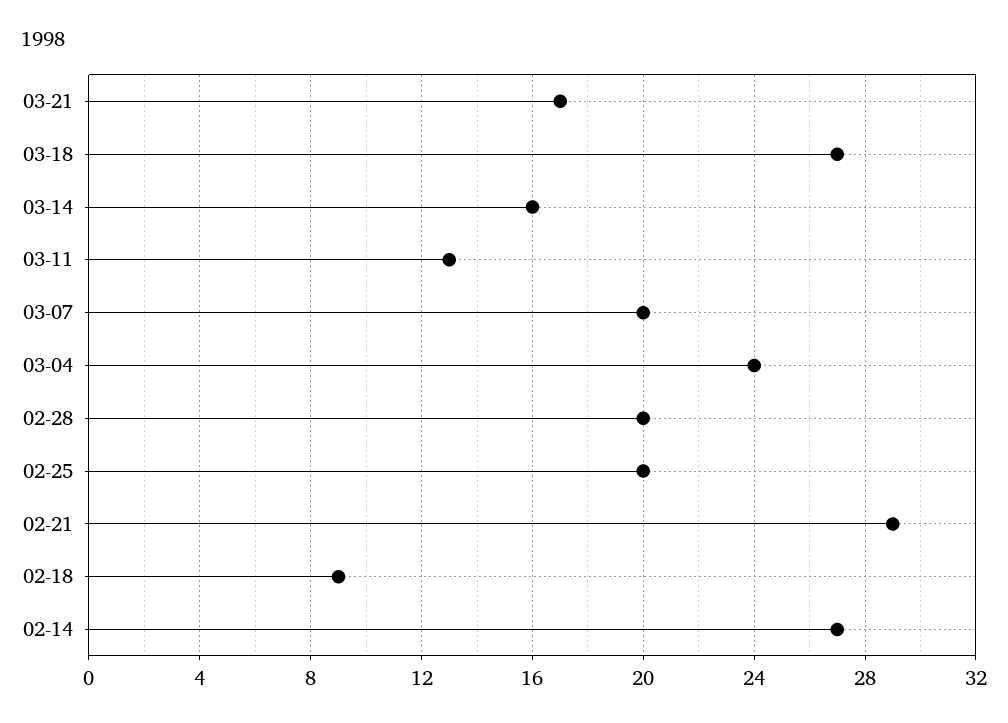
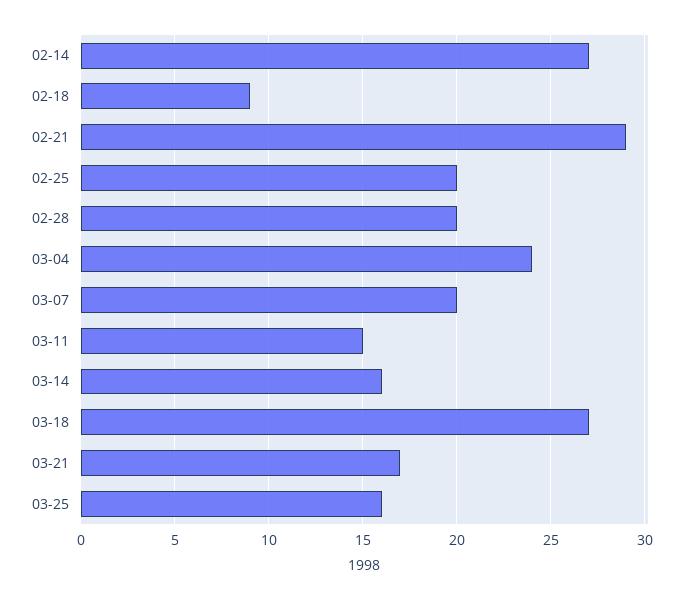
03-11: 13 -> 15
03-25: none -> 16

